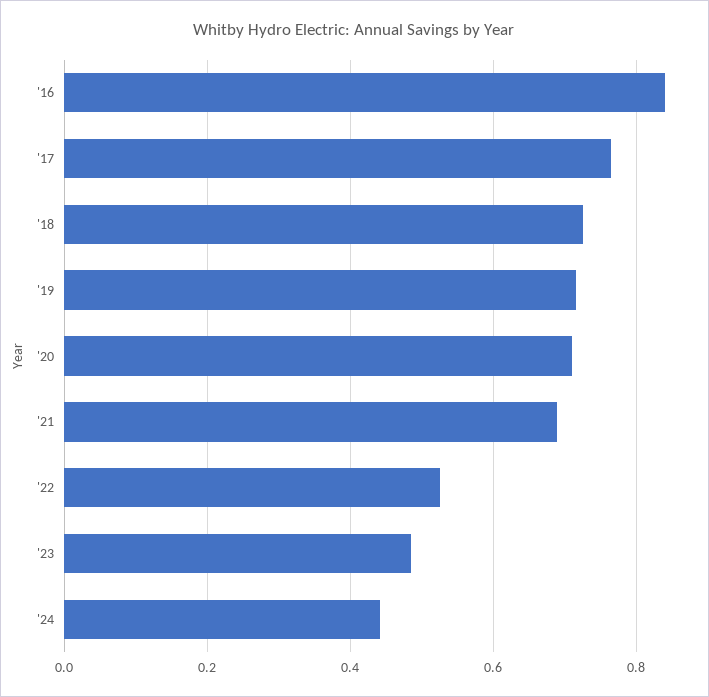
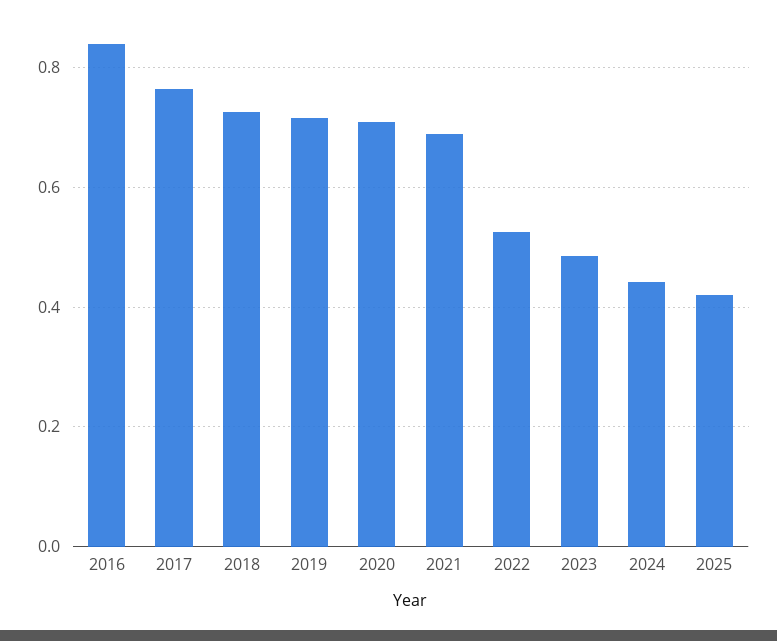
2025: none -> 0.42

